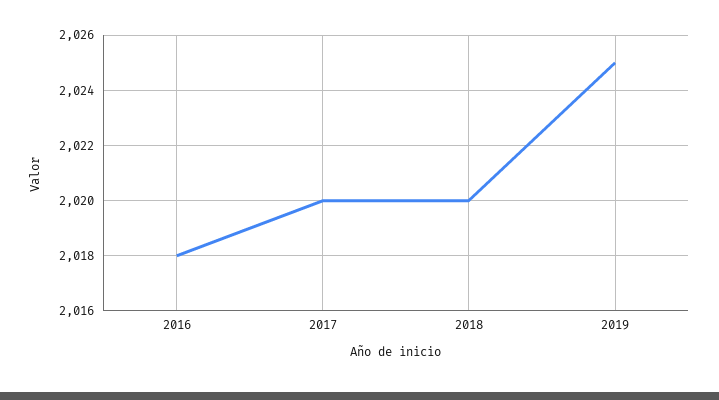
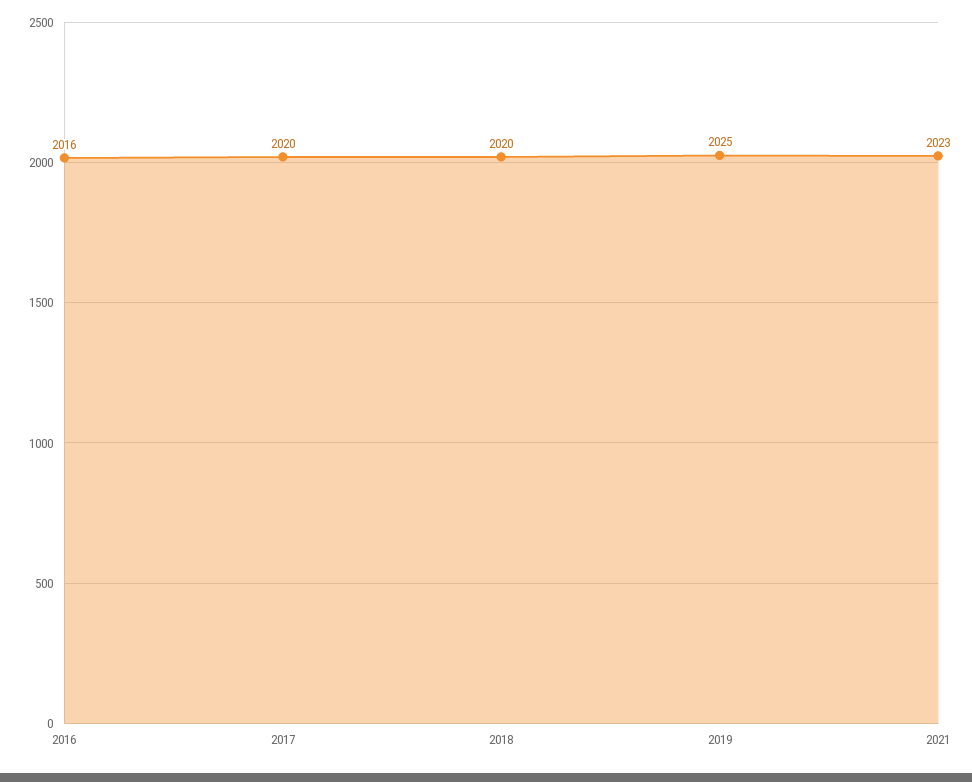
2016: 2018 -> 2016
2021: none -> 2023

